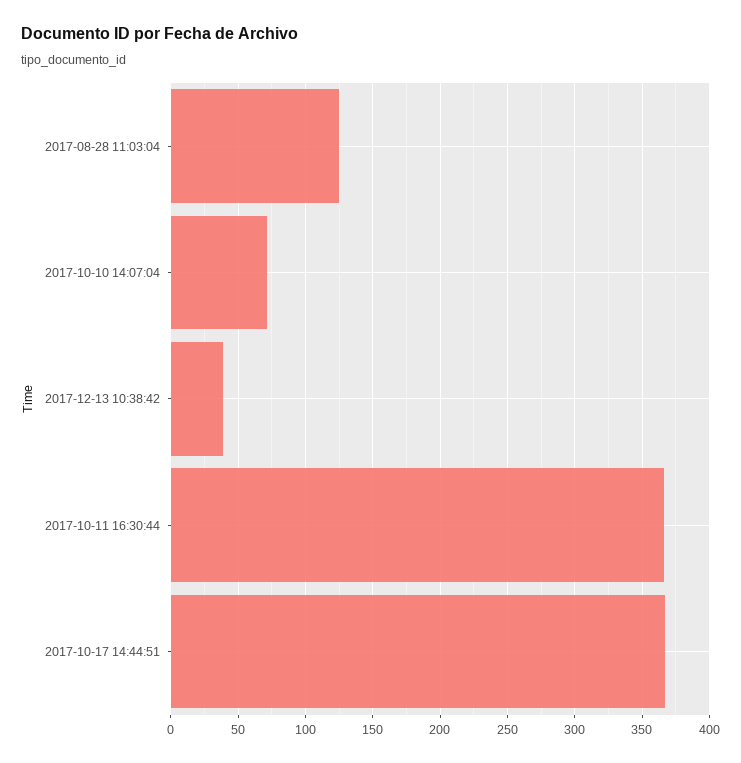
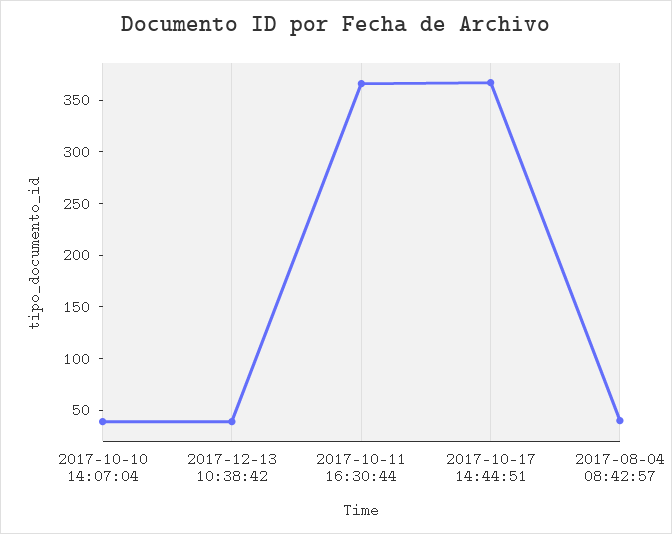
2017-08-28 11:03:04: 125 -> none
2017-10-10 14:07:04: 70 -> 40
2017-08-04 08:42:57: none -> 40

